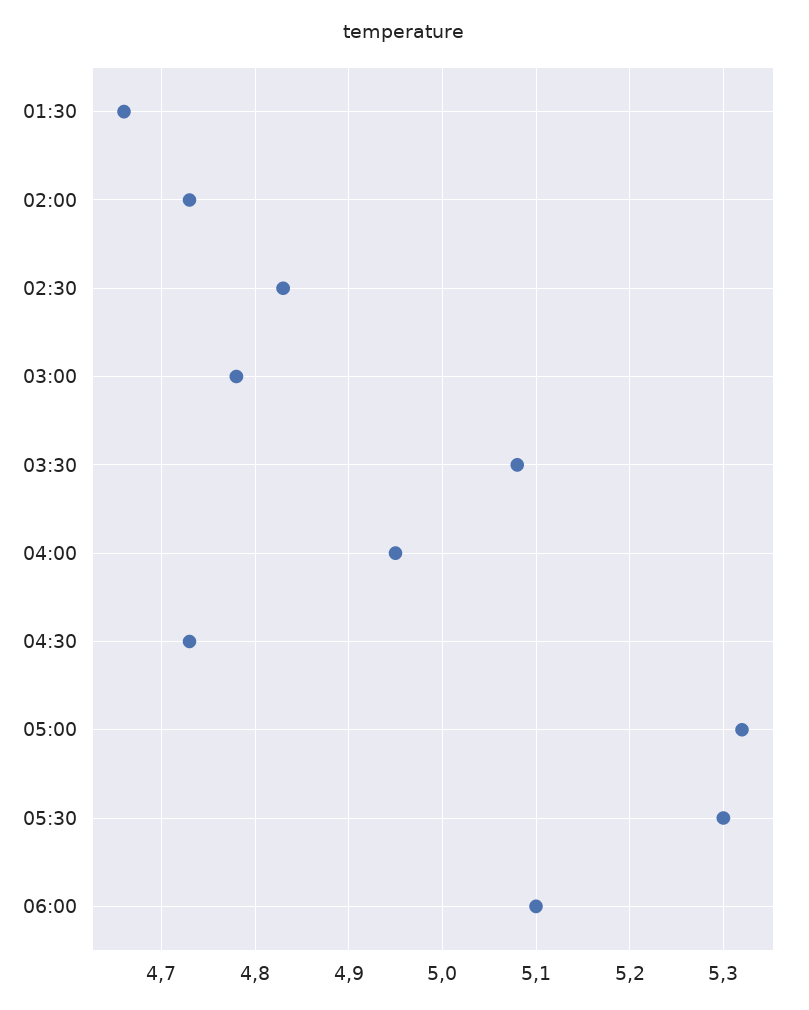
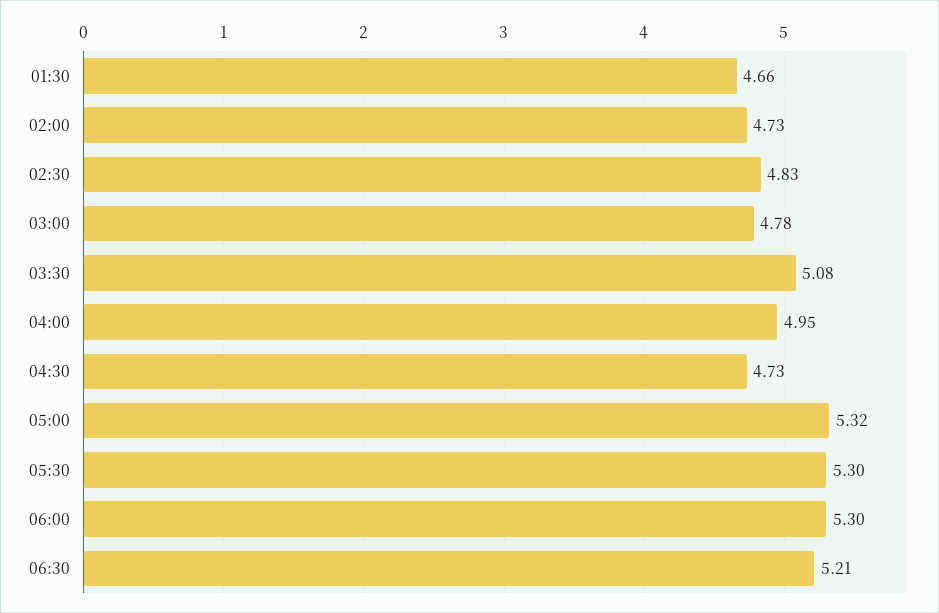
06:00: 5.1 -> 5.3
06:30: none -> 5.21

